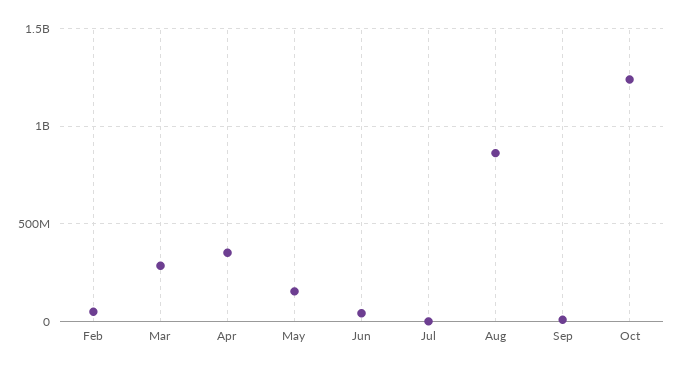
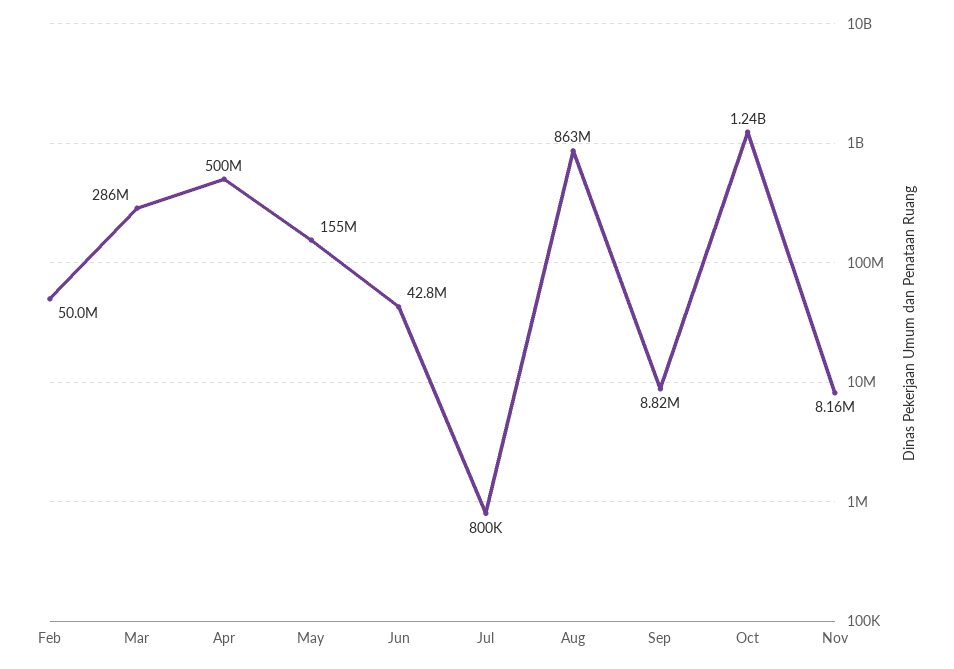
Apr: 350000000 -> 500000000
Nov: none -> 8160000

